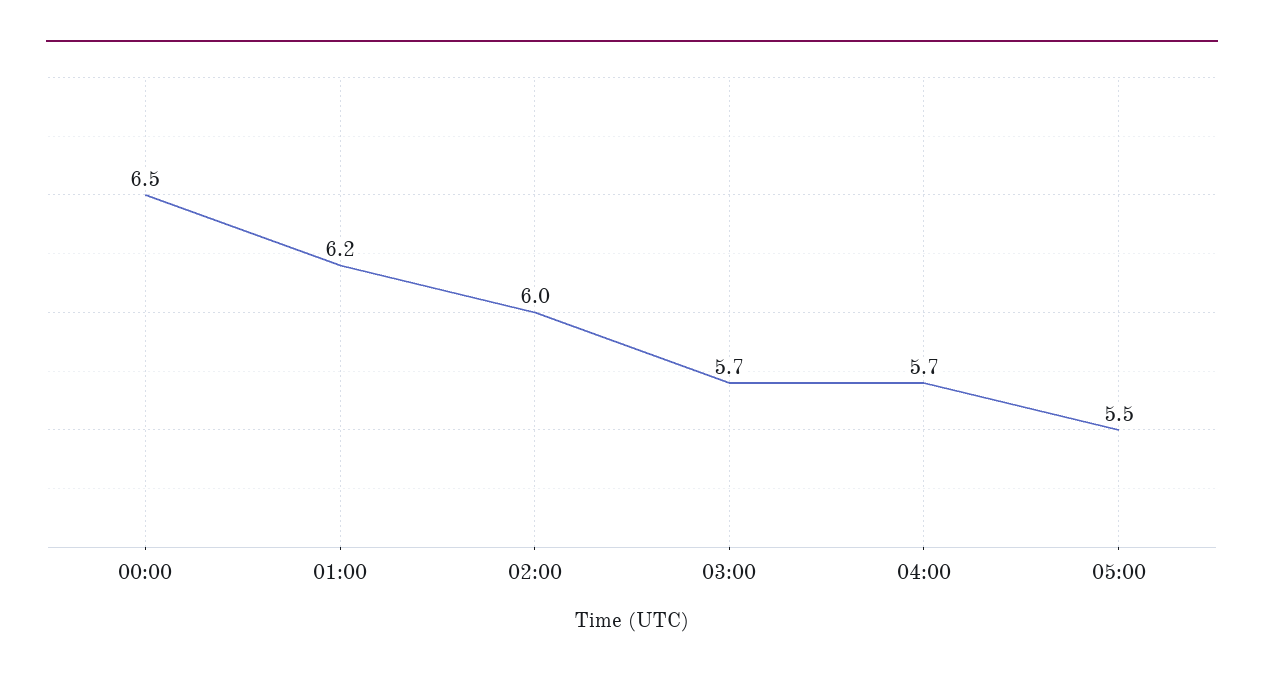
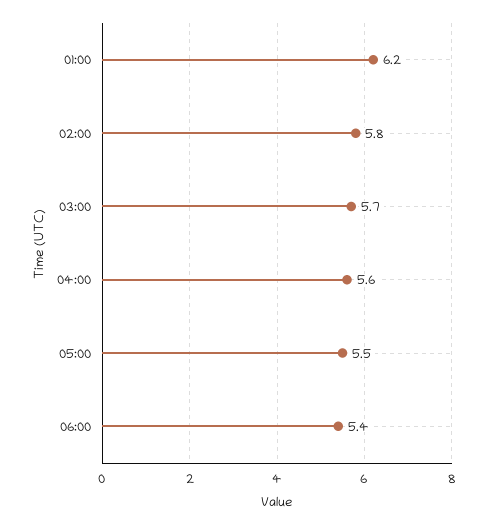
00:00: 6.5 -> none
02:00: 6 -> 5.8
04:00: 5.7 -> 5.6
06:00: none -> 5.4

